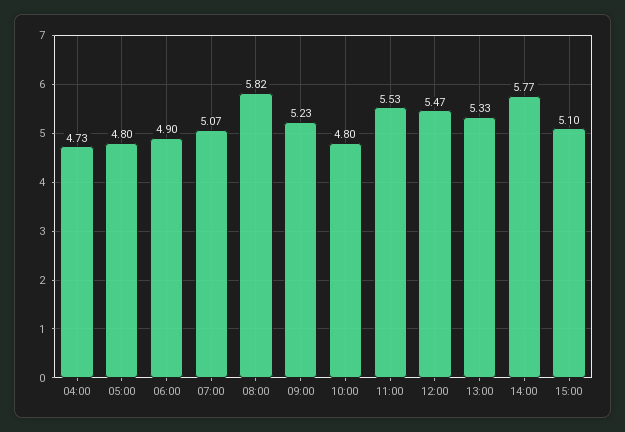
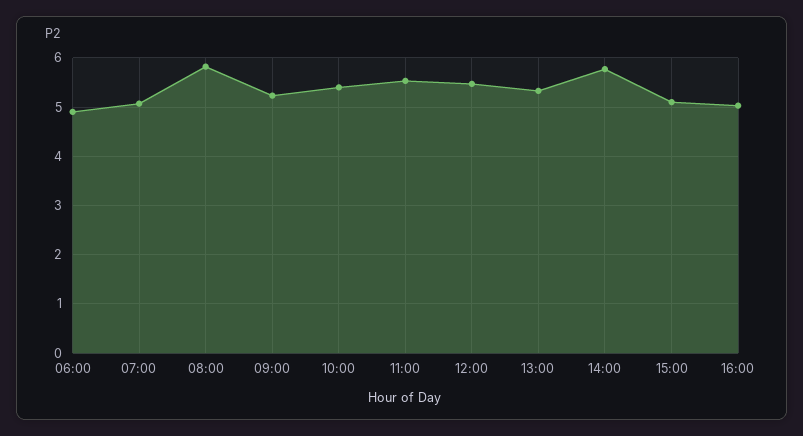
04:00: 4.73 -> none
05:00: 4.8 -> none
10:00: 4.8 -> 5.4
16:00: none -> 5

